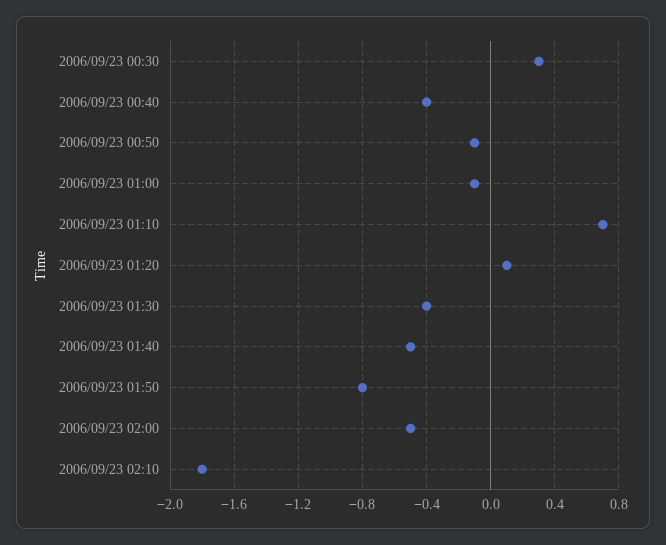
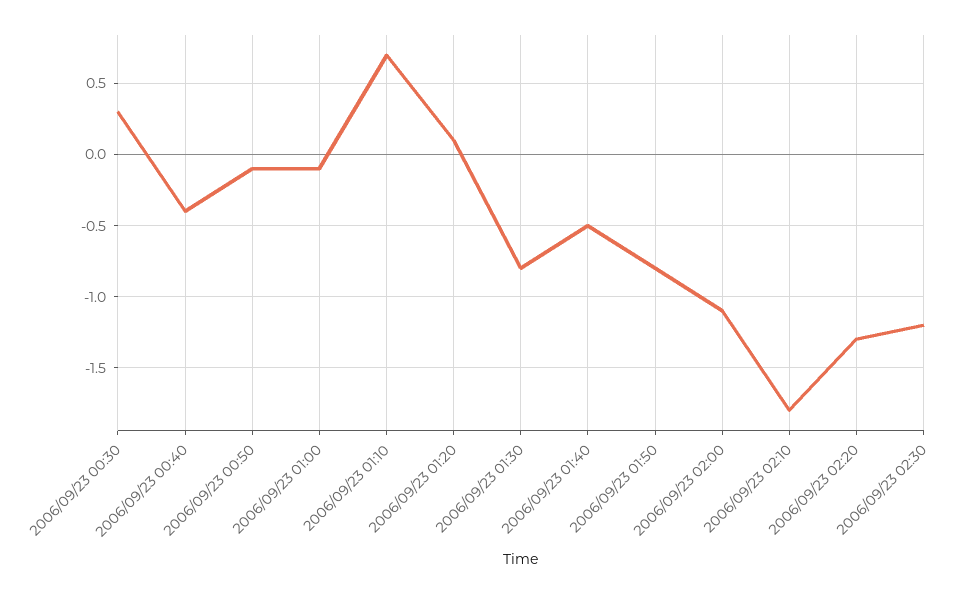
2006/09/23 01:30: -0.4 -> -0.8
2006/09/23 02:00: -0.5 -> -1.1
2006/09/23 02:20: none -> -1.3
2006/09/23 02:30: none -> -1.2

